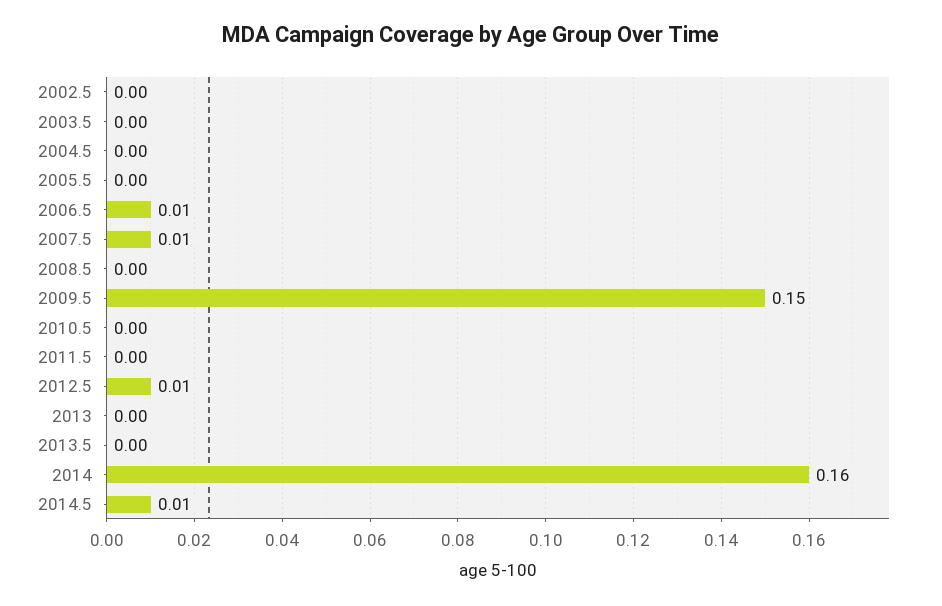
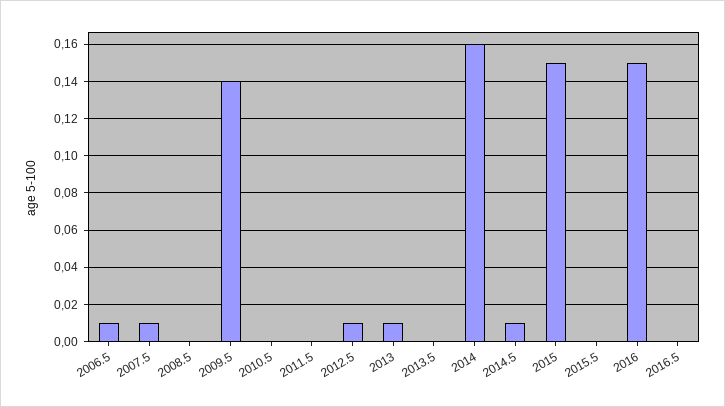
2002.5: 0 -> none
2003.5: 0 -> none
2004.5: 0 -> none
2005.5: 0 -> none
2009.5: 0.15 -> 0.14
2013: 0 -> 0.01
2015: none -> 0.15
2015.5: none -> 0
2016: none -> 0.15
2016.5: none -> 0

